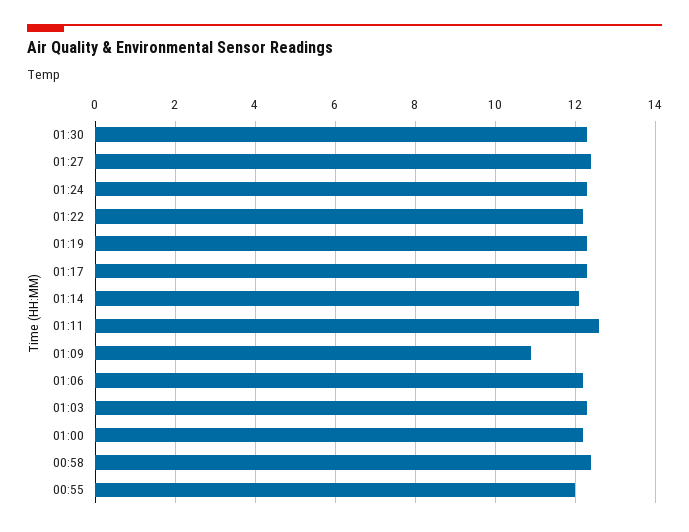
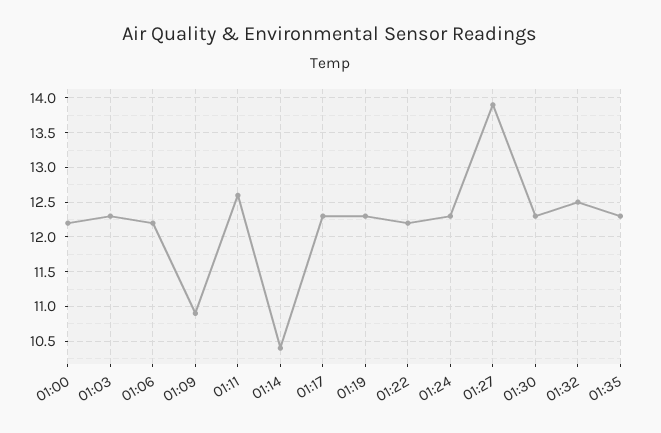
01:27: 12.5 -> 13.9
01:14: 12 -> 10.4
00:58: 12.5 -> none
00:55: 12 -> none
01:32: none -> 12.5
01:35: none -> 12.3

